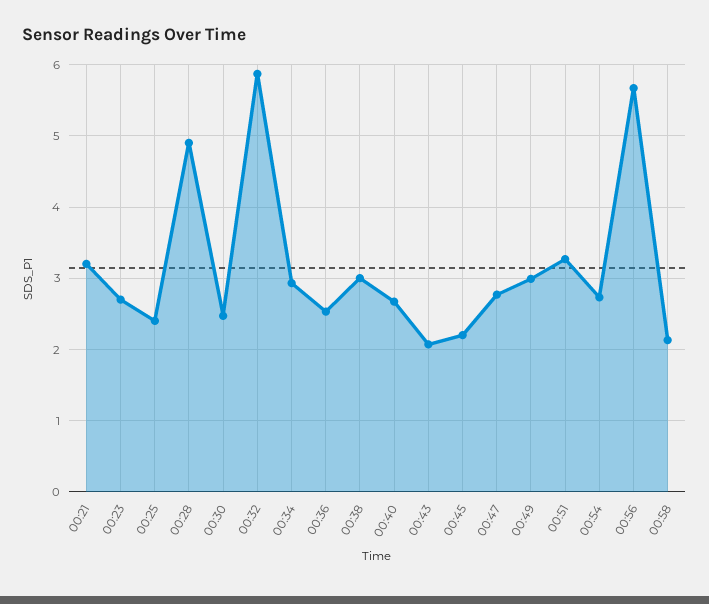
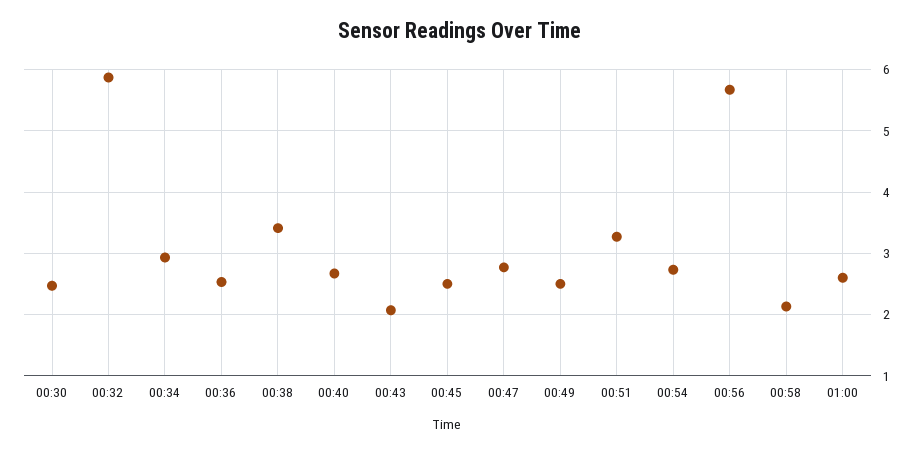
00:21: 3.2 -> none
00:23: 2.7 -> none
00:25: 2.4 -> none
00:28: 4.9 -> none
00:38: 3 -> 3.4
00:45: 2.2 -> 2.5
00:49: 3 -> 2.5
01:00: none -> 2.6

